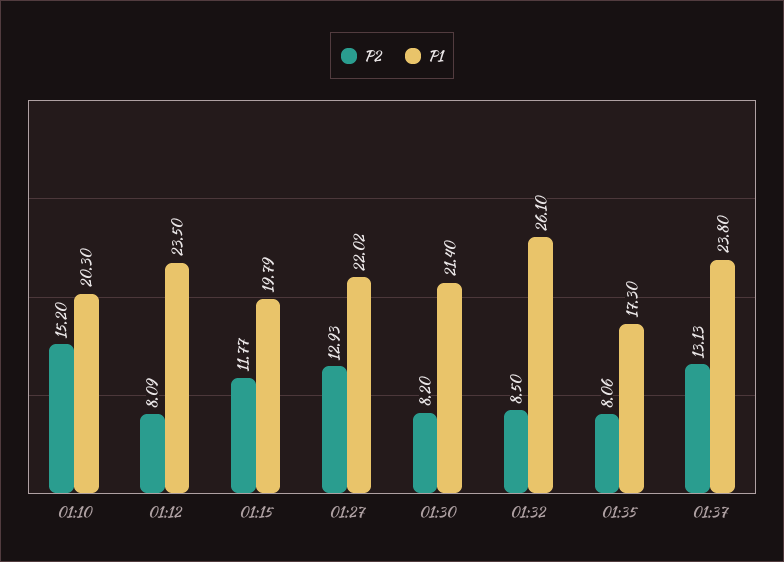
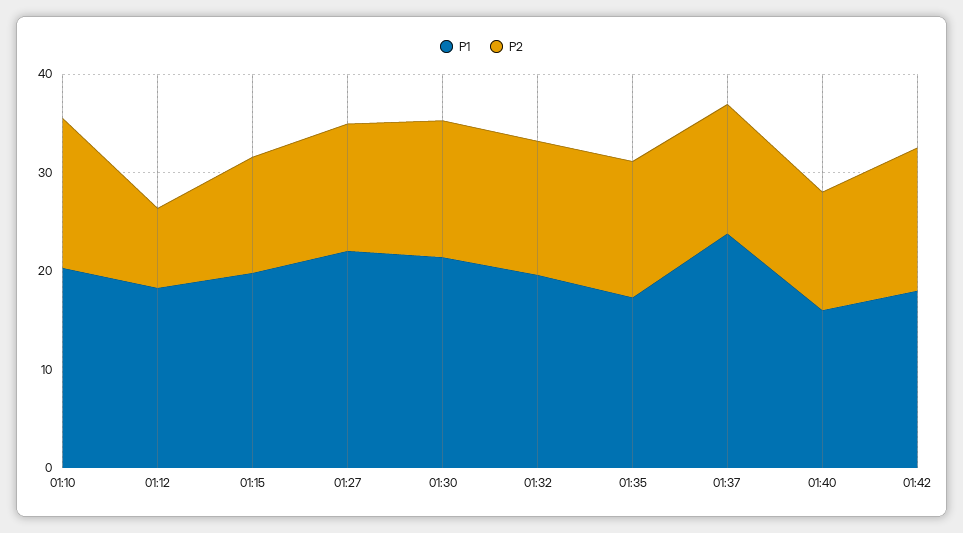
P1, 01:12: 23.5 -> 18
P2, 01:30: 8.2 -> 14
P2, 01:32: 8.5 -> 14
P1, 01:32: 26.1 -> 20
P2, 01:35: 8.06 -> 14
P1, 01:40: none -> 16
P2, 01:40: none -> 12
P1, 01:42: none -> 18
P2, 01:42: none -> 14

